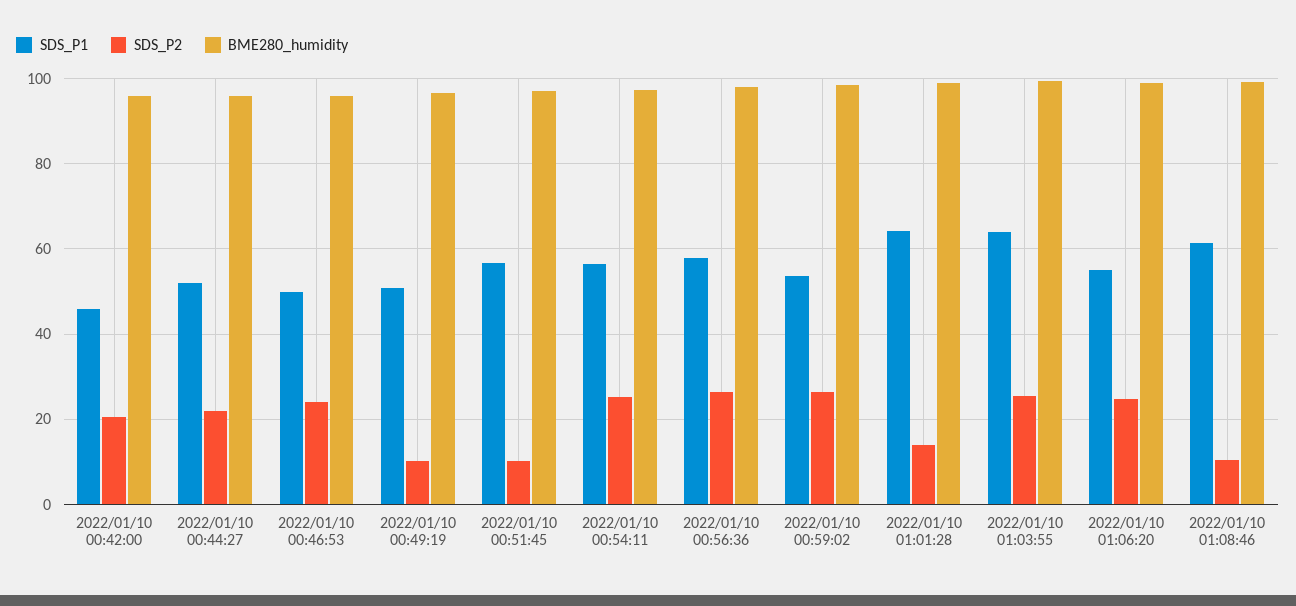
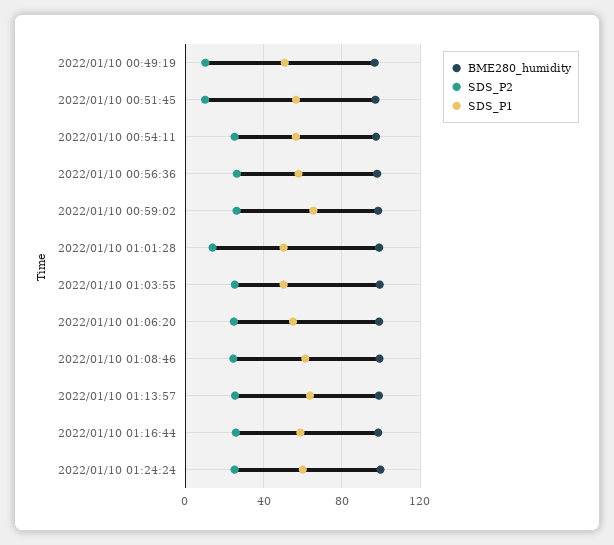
SDS_P1, 2022/01/10 00:42:00: 46 -> none
SDS_P2, 2022/01/10 00:42:00: 20 -> none
BME280_humidity, 2022/01/10 00:42:00: 96 -> none
SDS_P1, 2022/01/10 00:44:27: 52 -> none
SDS_P2, 2022/01/10 00:44:27: 22 -> none
BME280_humidity, 2022/01/10 00:44:27: 96 -> none
SDS_P1, 2022/01/10 00:46:53: 50 -> none
SDS_P2, 2022/01/10 00:46:53: 24 -> none
BME280_humidity, 2022/01/10 00:46:53: 96 -> none
SDS_P1, 2022/01/10 00:59:02: 54 -> 65
SDS_P1, 2022/01/10 01:01:28: 64 -> 50
SDS_P1, 2022/01/10 01:03:55: 64 -> 50
SDS_P2, 2022/01/10 01:08:46: 10 -> 25
BME280_humidity, 2022/01/10 01:13:57: none -> 100
SDS_P2, 2022/01/10 01:13:57: none -> 25
SDS_P1, 2022/01/10 01:13:57: none -> 65
BME280_humidity, 2022/01/10 01:16:44: none -> 100
SDS_P2, 2022/01/10 01:16:44: none -> 25
SDS_P1, 2022/01/10 01:16:44: none -> 60
BME280_humidity, 2022/01/10 01:24:24: none -> 100
SDS_P2, 2022/01/10 01:24:24: none -> 25
SDS_P1, 2022/01/10 01:24:24: none -> 60

